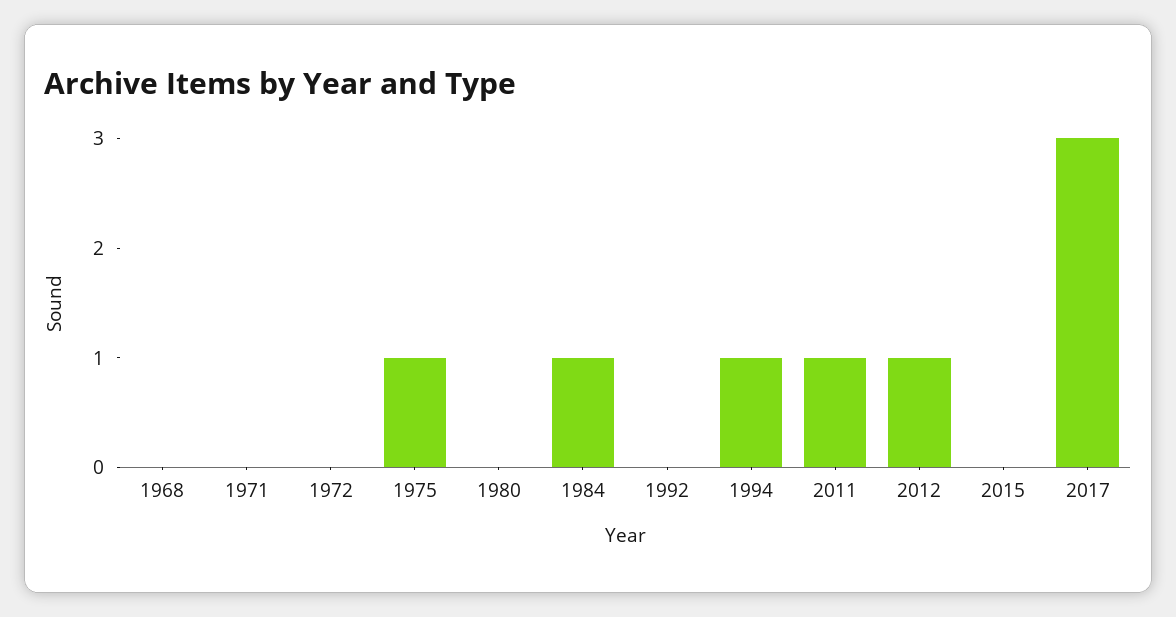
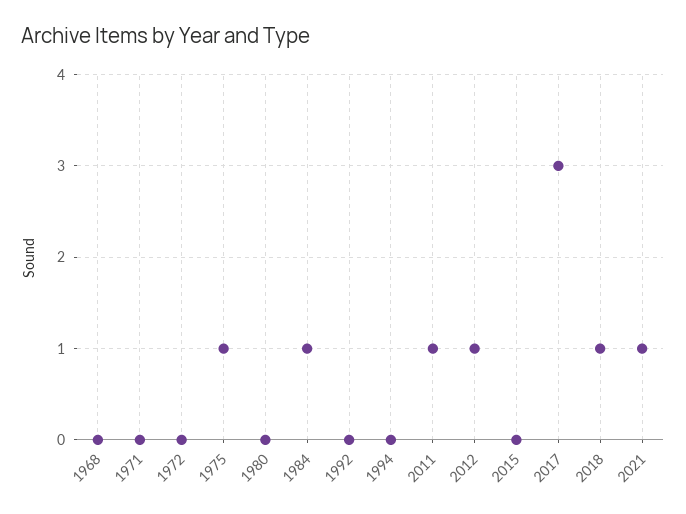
1994: 1 -> 0
2018: none -> 1
2021: none -> 1

